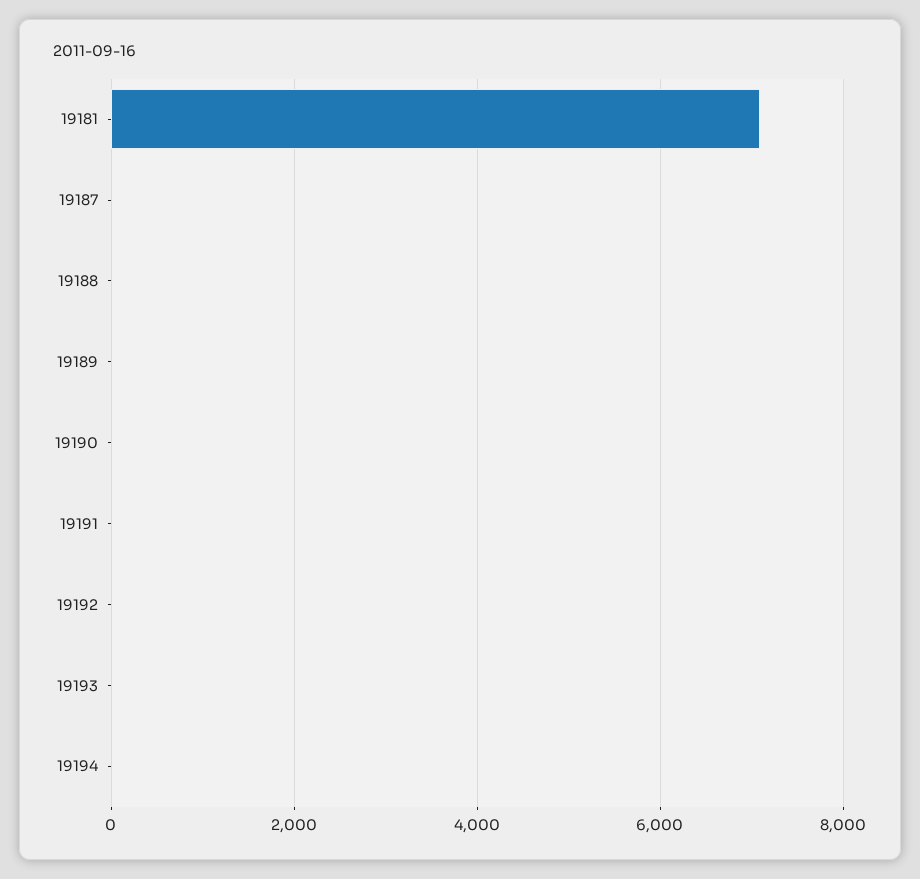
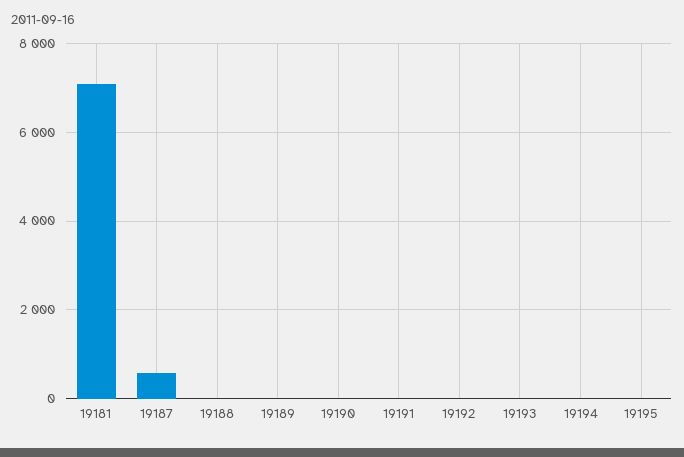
19187: 0 -> 600
19195: none -> 0

